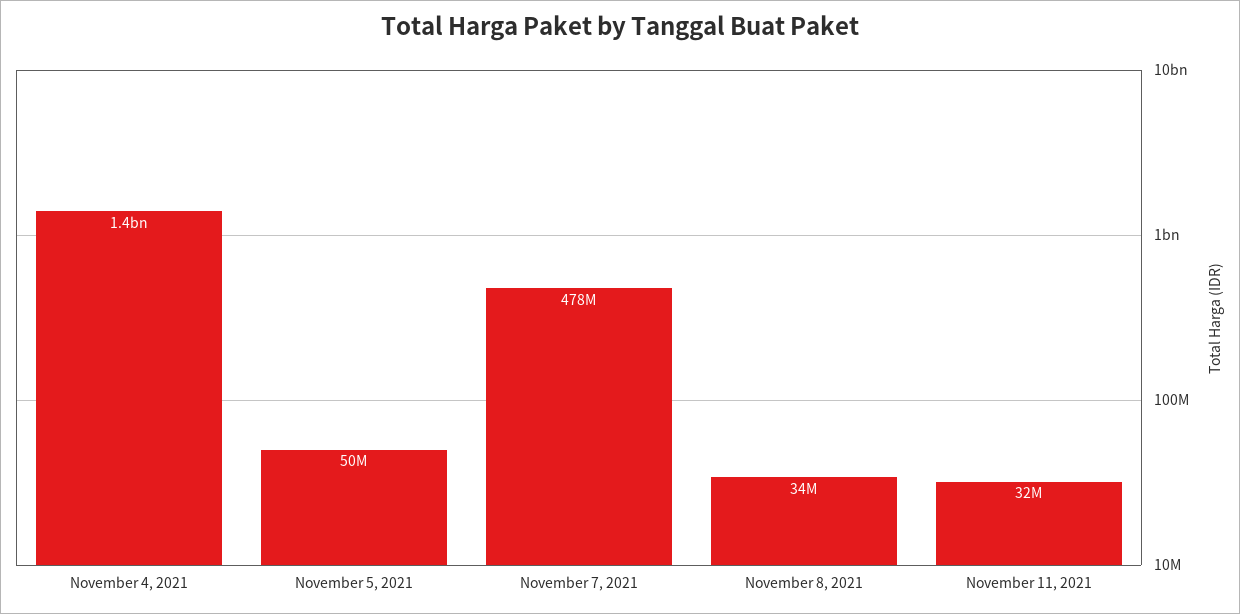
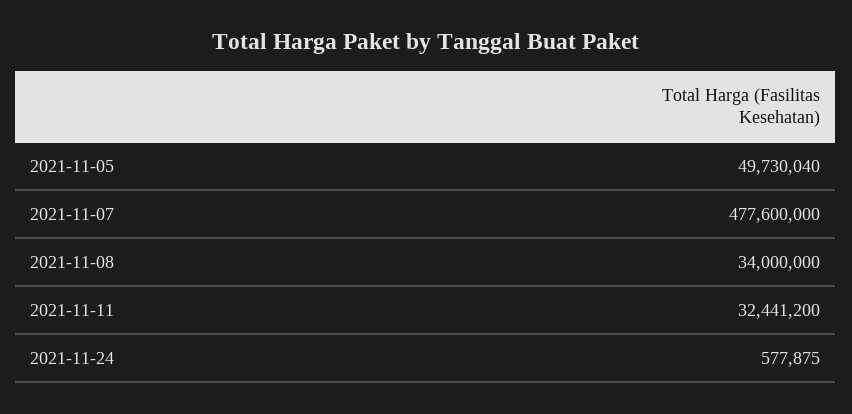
November 4, 2021: 1400000000 -> none
2021-11-24: none -> 577875

